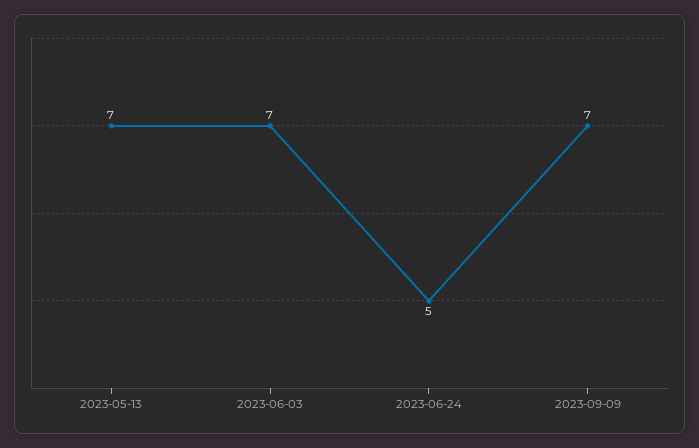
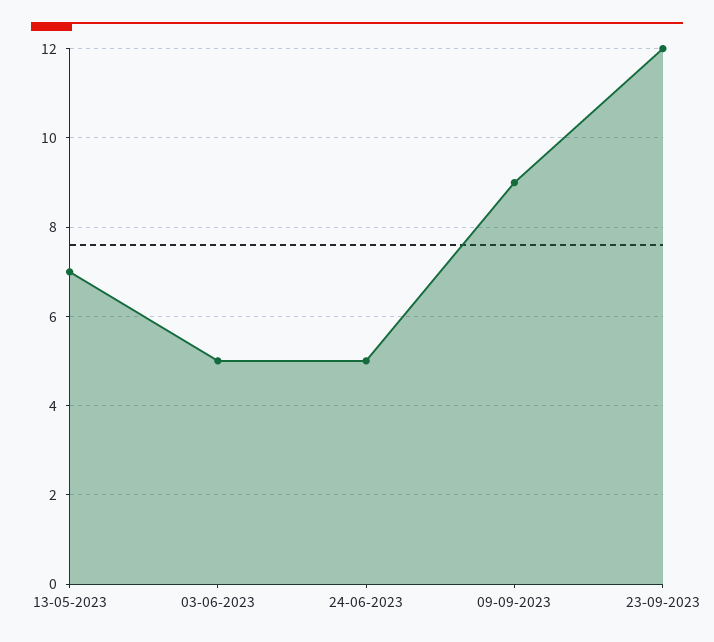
2023-06-03: 7 -> 5
2023-09-09: 7 -> 9
23-09-2023: none -> 12

